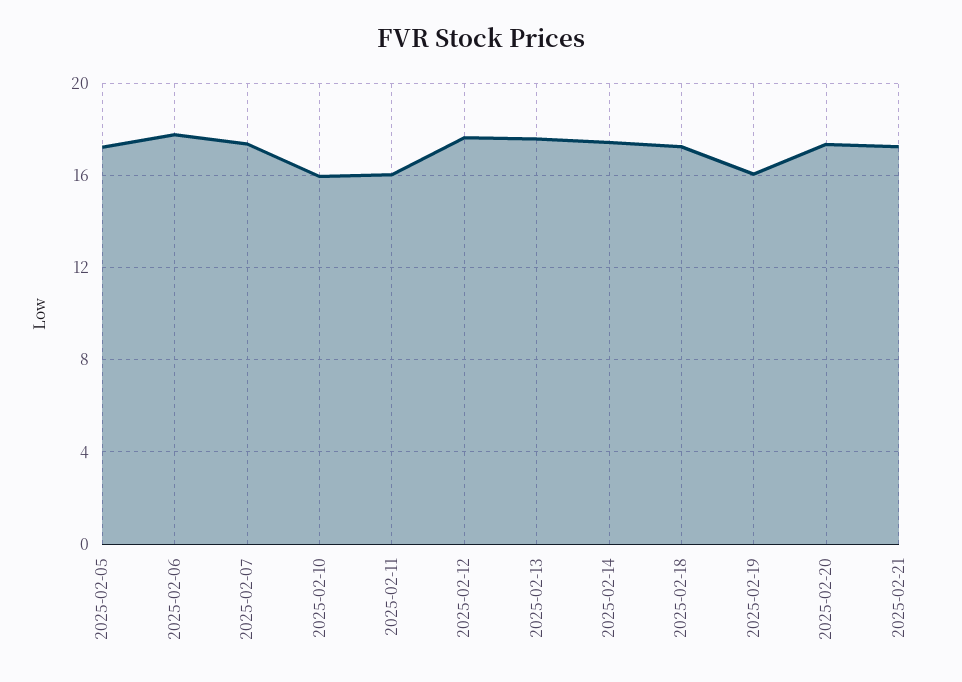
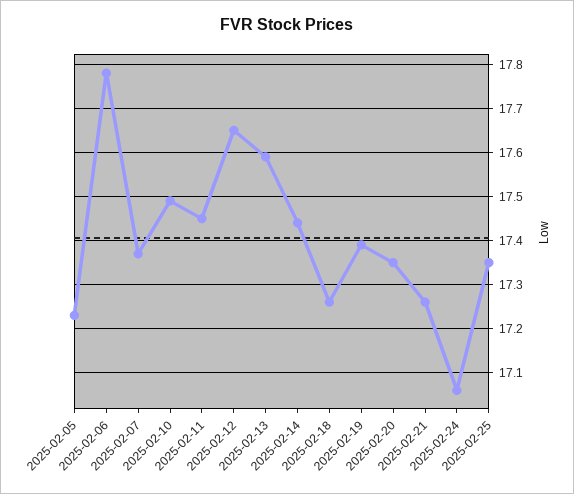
2025-02-10: 16 -> 17.5
2025-02-11: 16 -> 17.45
2025-02-19: 16 -> 17.4
2025-02-24: none -> 17.05
2025-02-25: none -> 17.35

